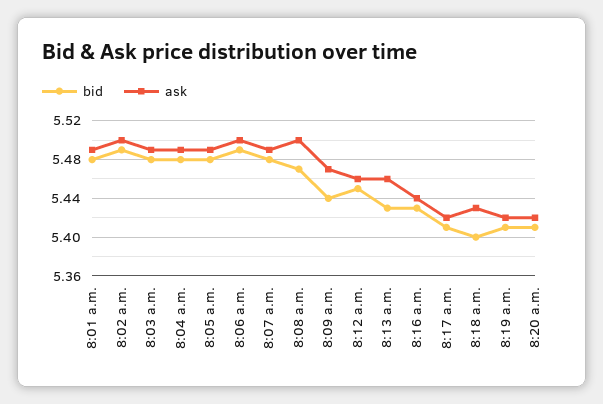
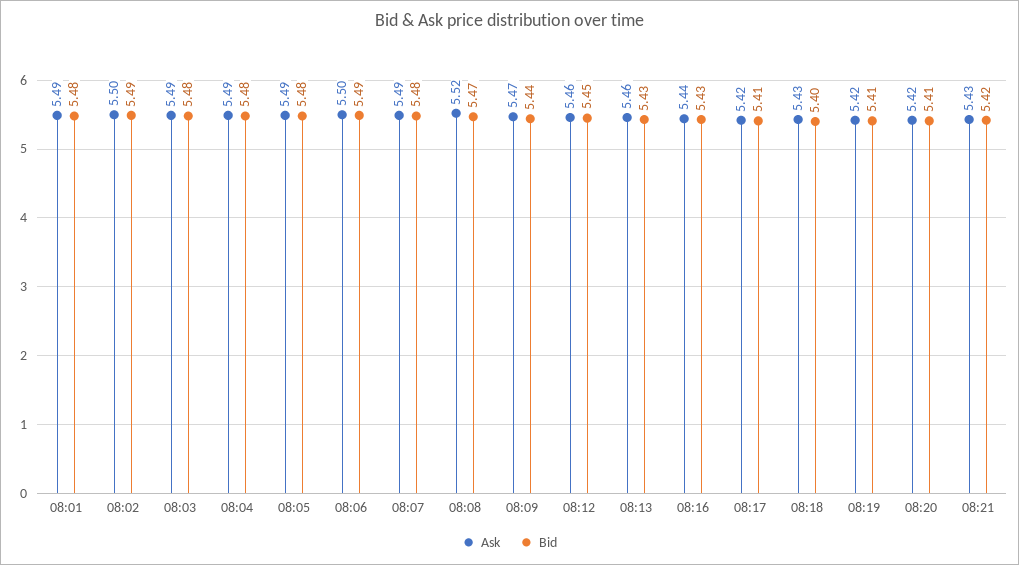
ask, 8:08 a.m.: 5.5 -> 5.52
ask, 08:21: none -> 5.43
bid, 08:21: none -> 5.42

